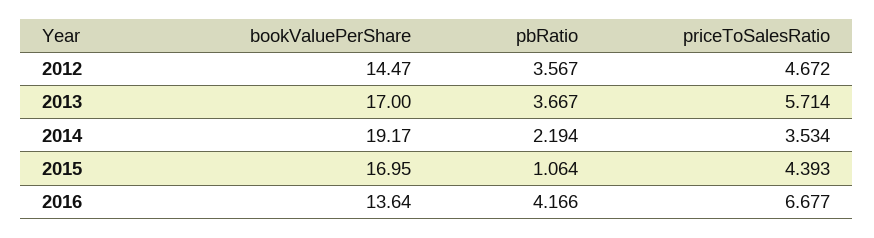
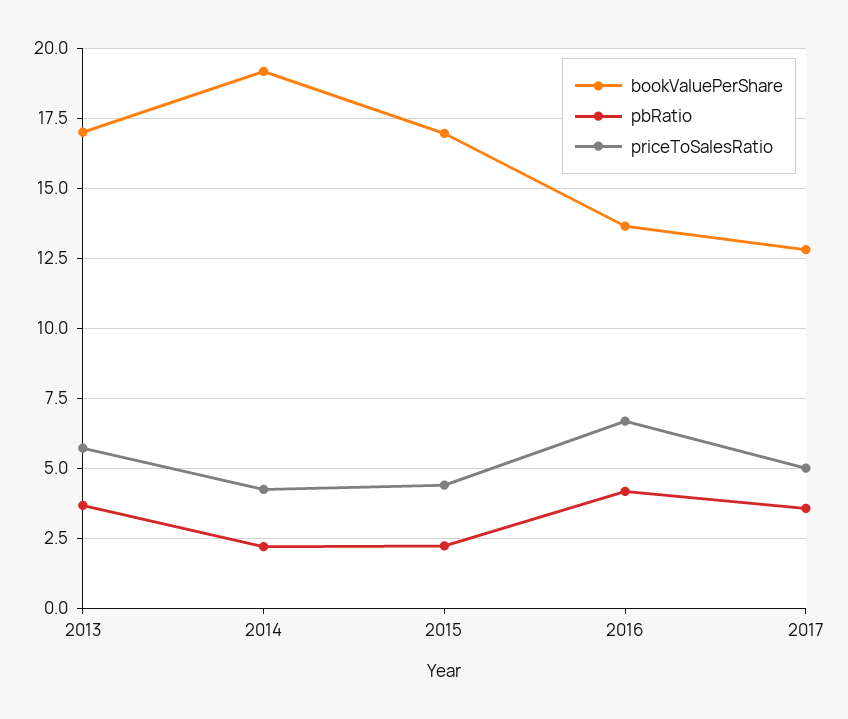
bookValuePerShare, 2012: 14.47 -> none
pbRatio, 2012: 3.567 -> none
priceToSalesRatio, 2012: 4.672 -> none
priceToSalesRatio, 2014: 3.534 -> 4.25
pbRatio, 2015: 1.064 -> 2.25
bookValuePerShare, 2017: none -> 12.75
pbRatio, 2017: none -> 3.5
priceToSalesRatio, 2017: none -> 5

